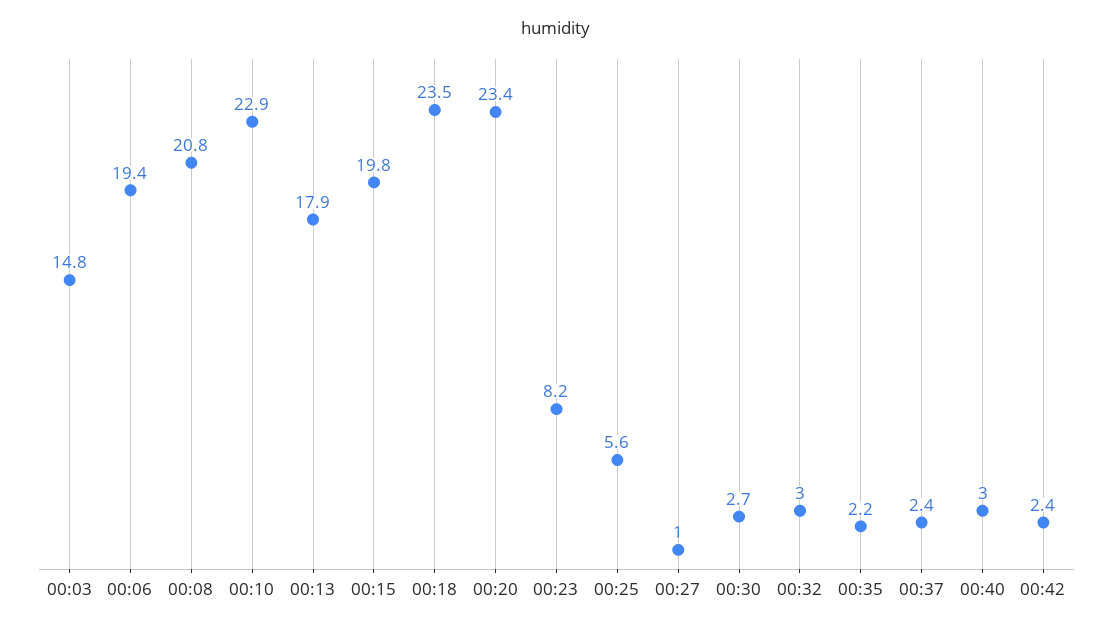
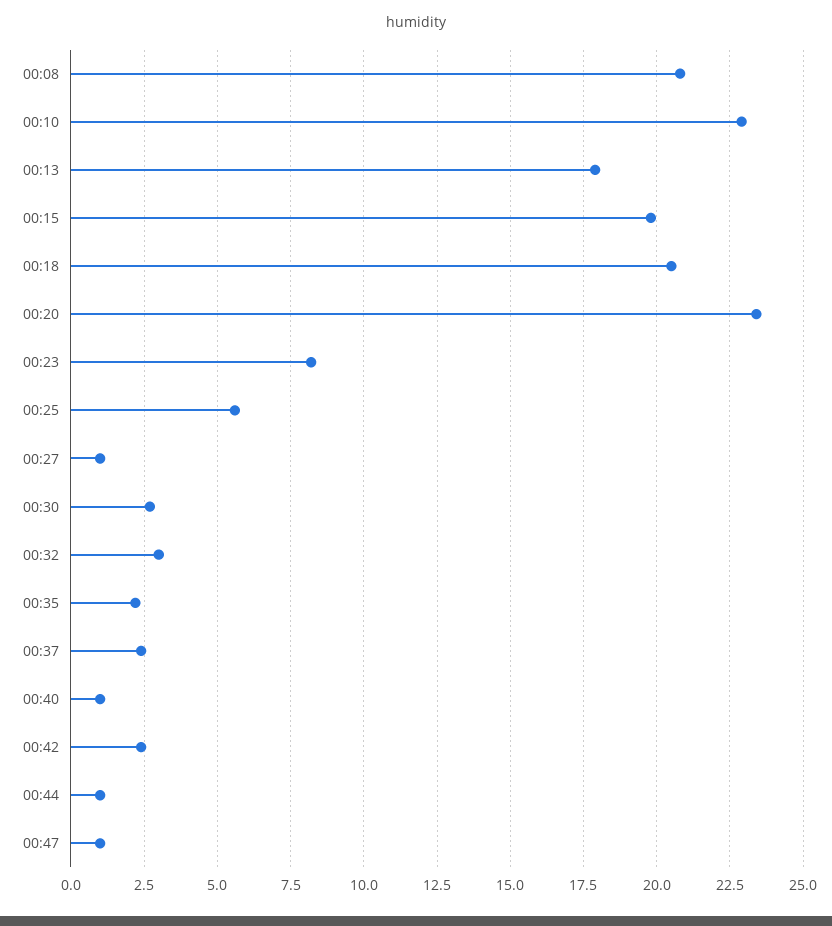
00:03: 14.8 -> none
00:06: 19.4 -> none
00:18: 23.5 -> 20.5
00:40: 3 -> 1
00:44: none -> 1
00:47: none -> 1

